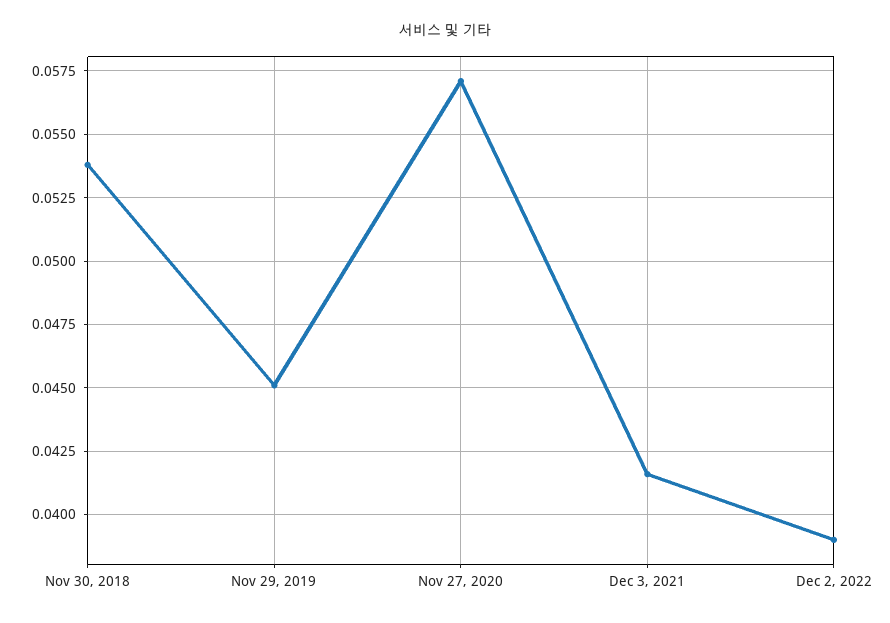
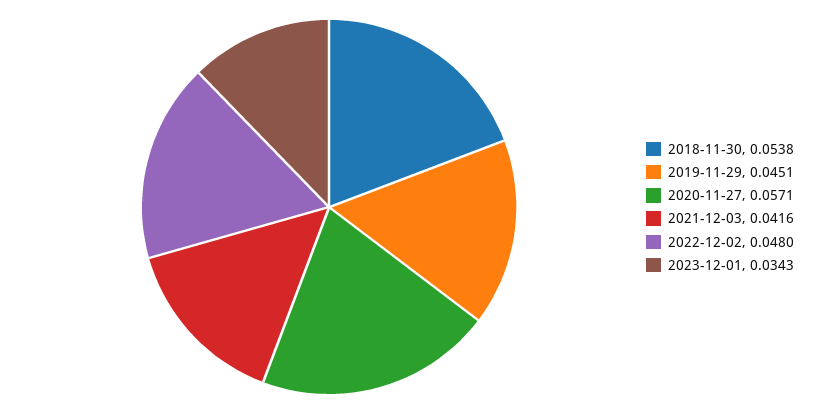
Dec 2, 2022: 0.039 -> 0.048
2023-12-01: none -> 0.0343

